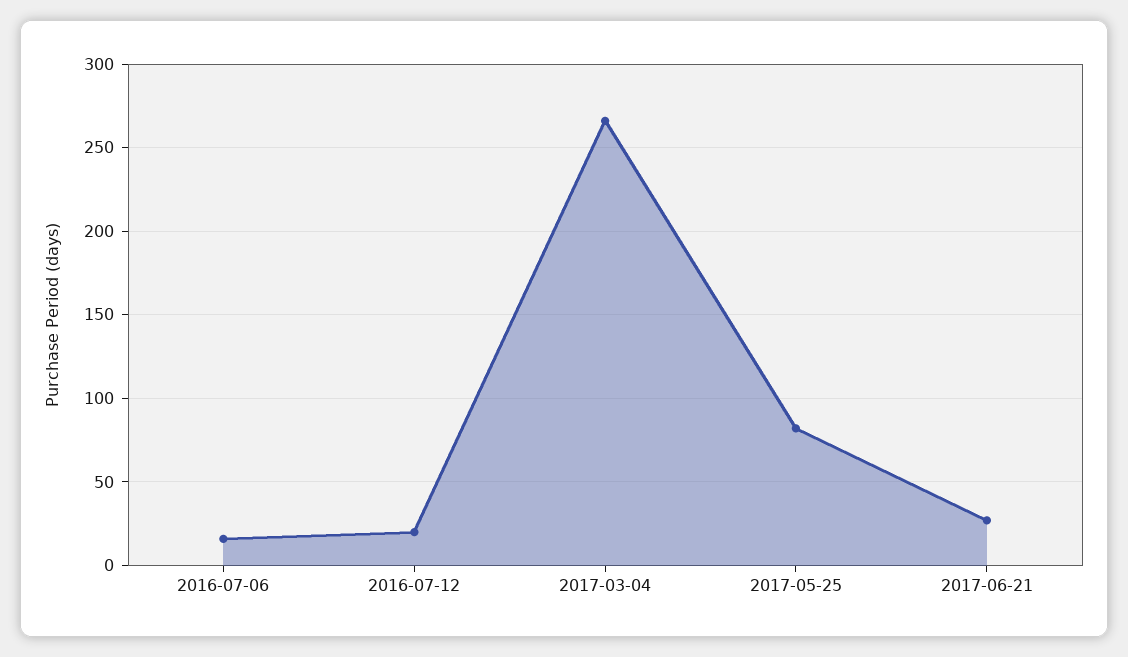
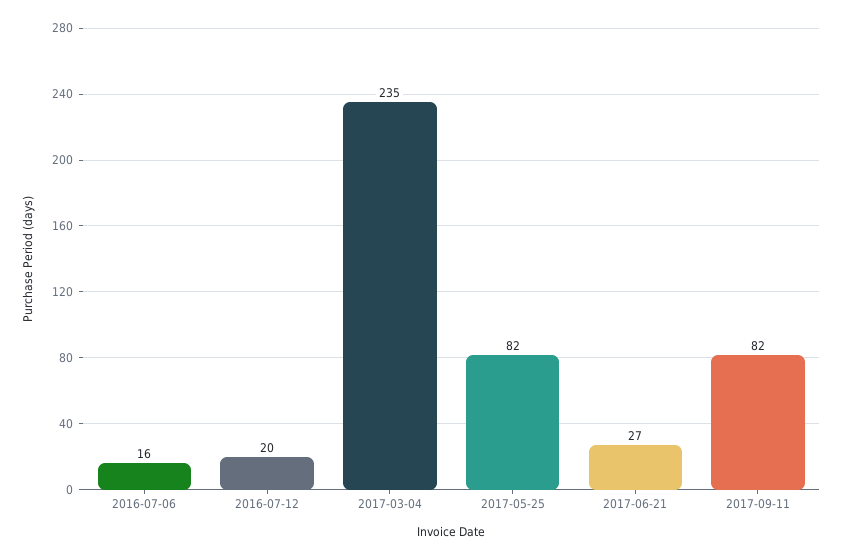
2017-03-04: 265 -> 235
2017-09-11: none -> 82

